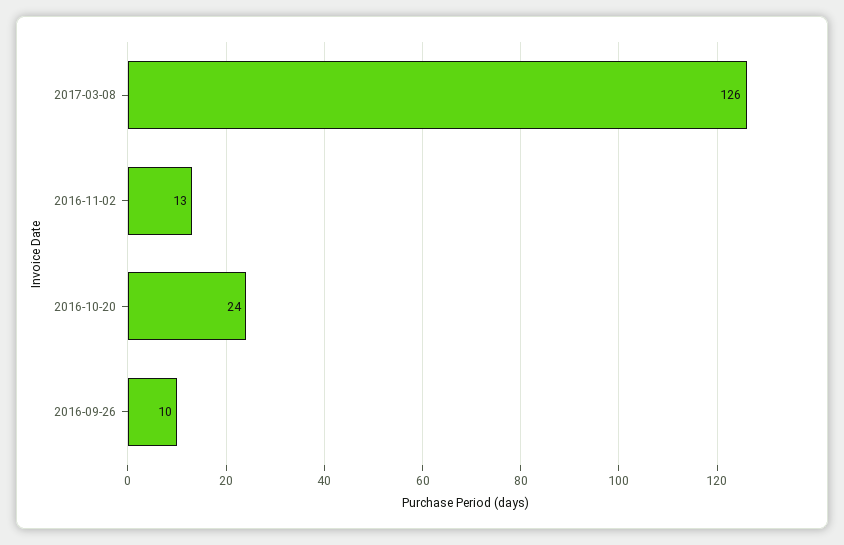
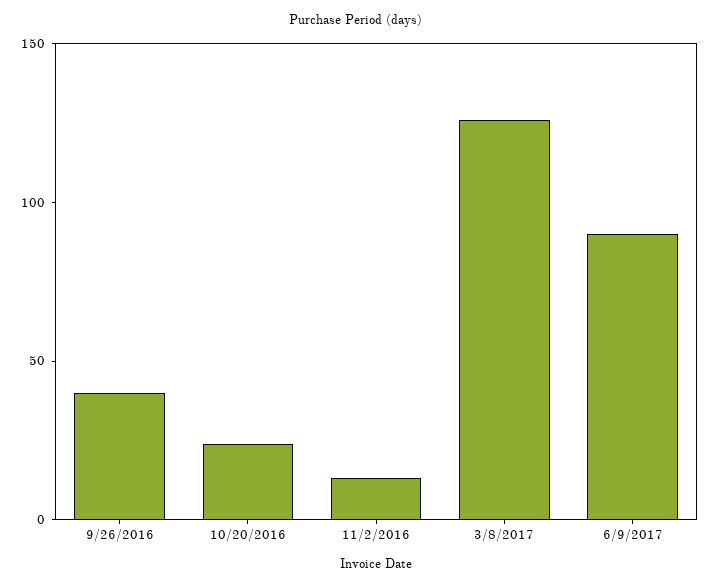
2016-09-26: 10 -> 40
6/9/2017: none -> 90

